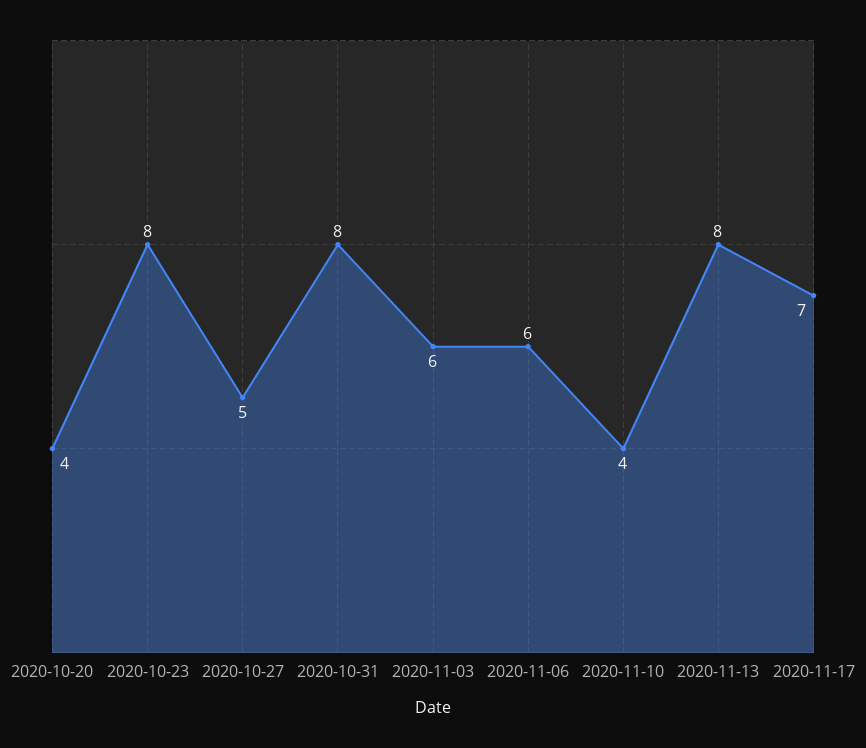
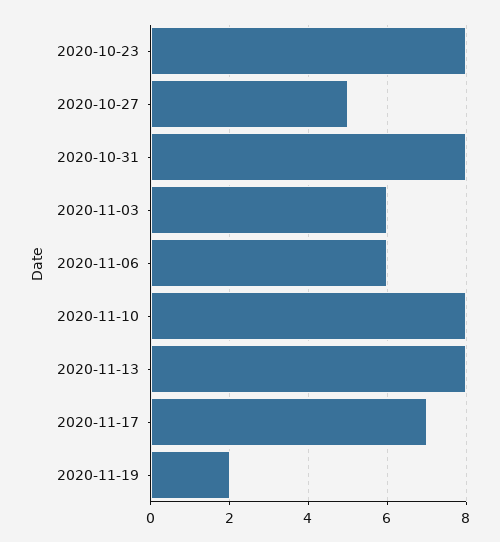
2020-10-20: 4 -> none
2020-11-10: 4 -> 8
2020-11-19: none -> 2

